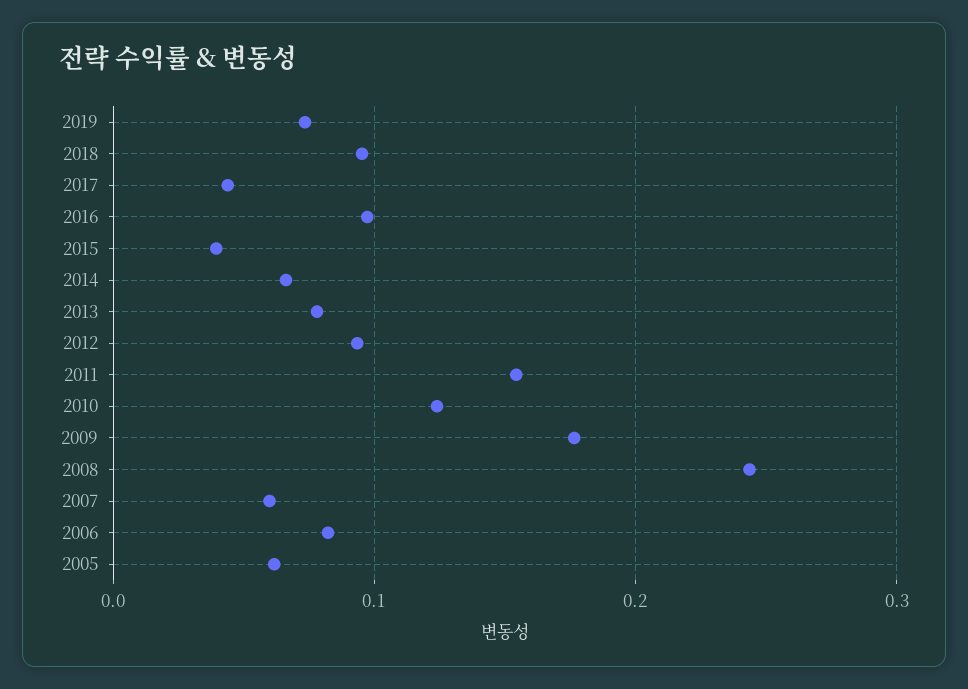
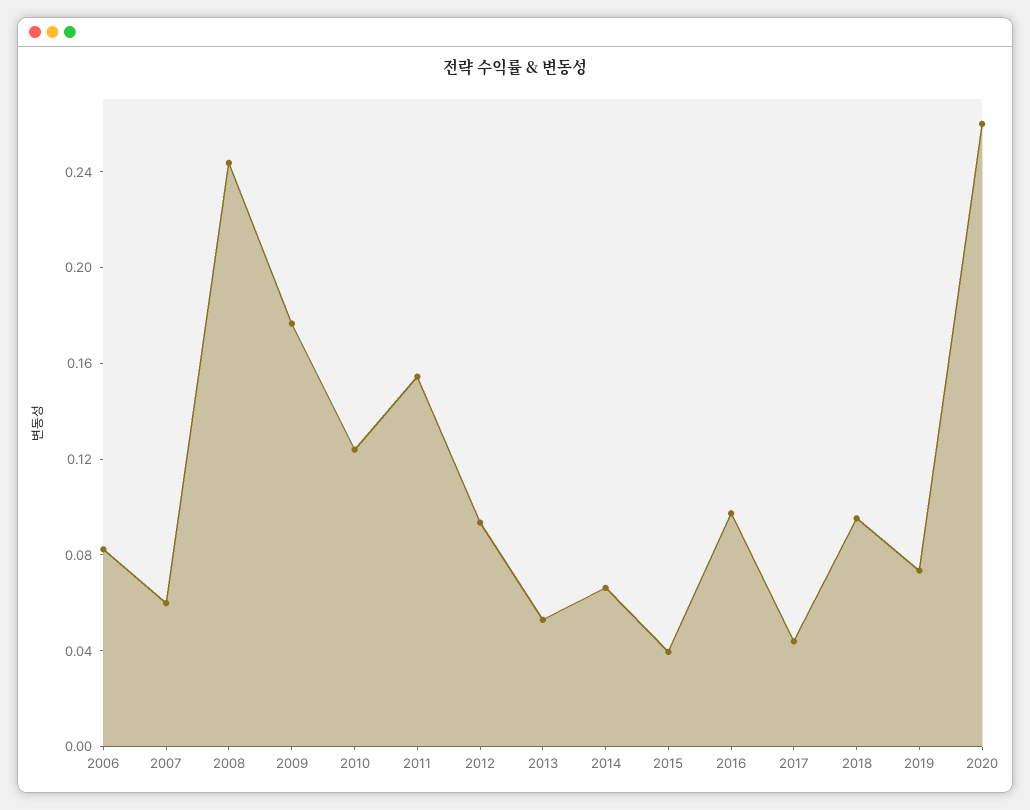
2013: 0.08 -> 0.05
2005: 0.06 -> none
2020: none -> 0.26

